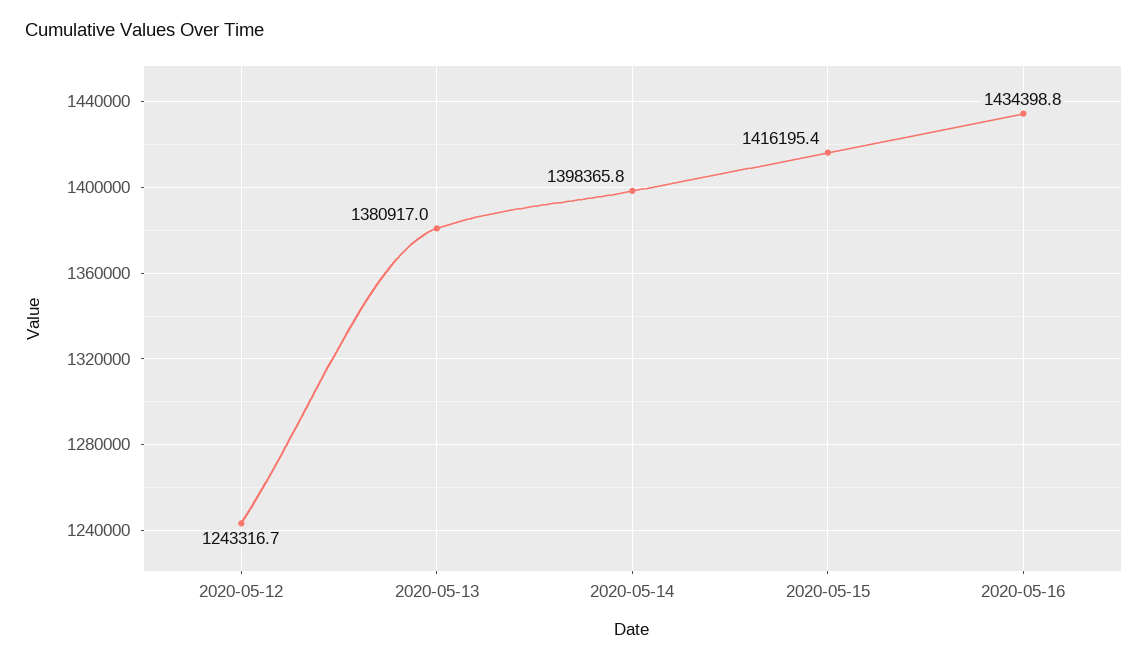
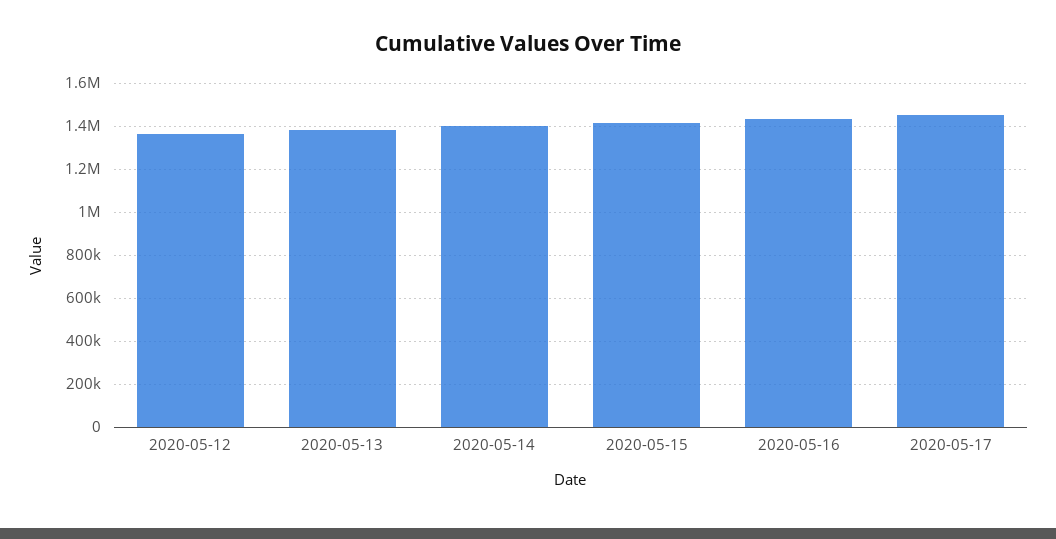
2020-05-12: 1243316.7 -> 1350000
2020-05-17: none -> 1450000

